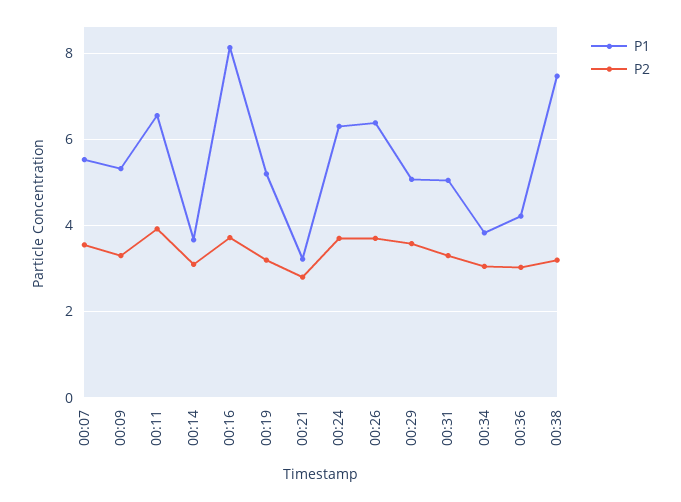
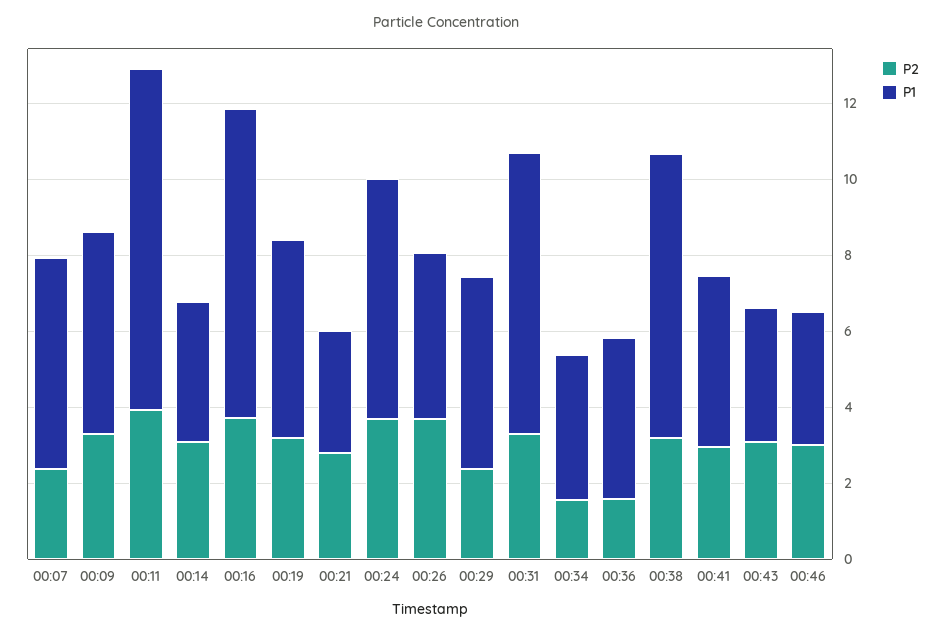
P2, 00:07: 3.6 -> 2.5
P1, 00:11: 6.6 -> 9
P1, 00:26: 6.4 -> 4.5
P2, 00:29: 3.6 -> 2.5
P1, 00:31: 5 -> 7.5
P2, 00:34: 3 -> 1.5
P2, 00:36: 3 -> 1.5
P2, 00:41: none -> 3
P1, 00:41: none -> 4.5
P2, 00:43: none -> 3
P1, 00:43: none -> 3.5
P2, 00:46: none -> 3
P1, 00:46: none -> 3.5

